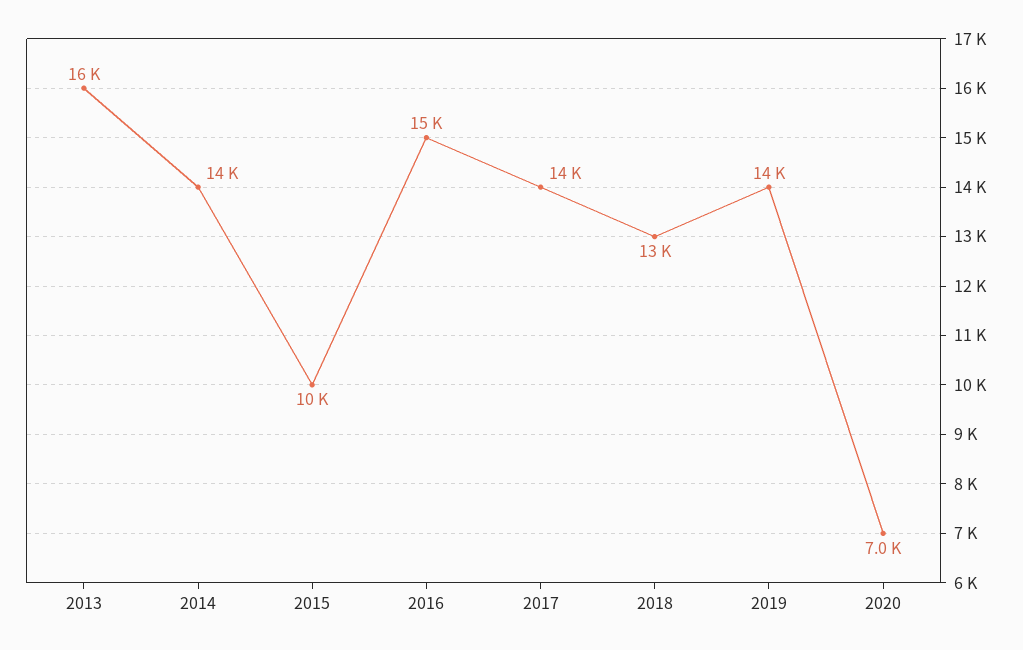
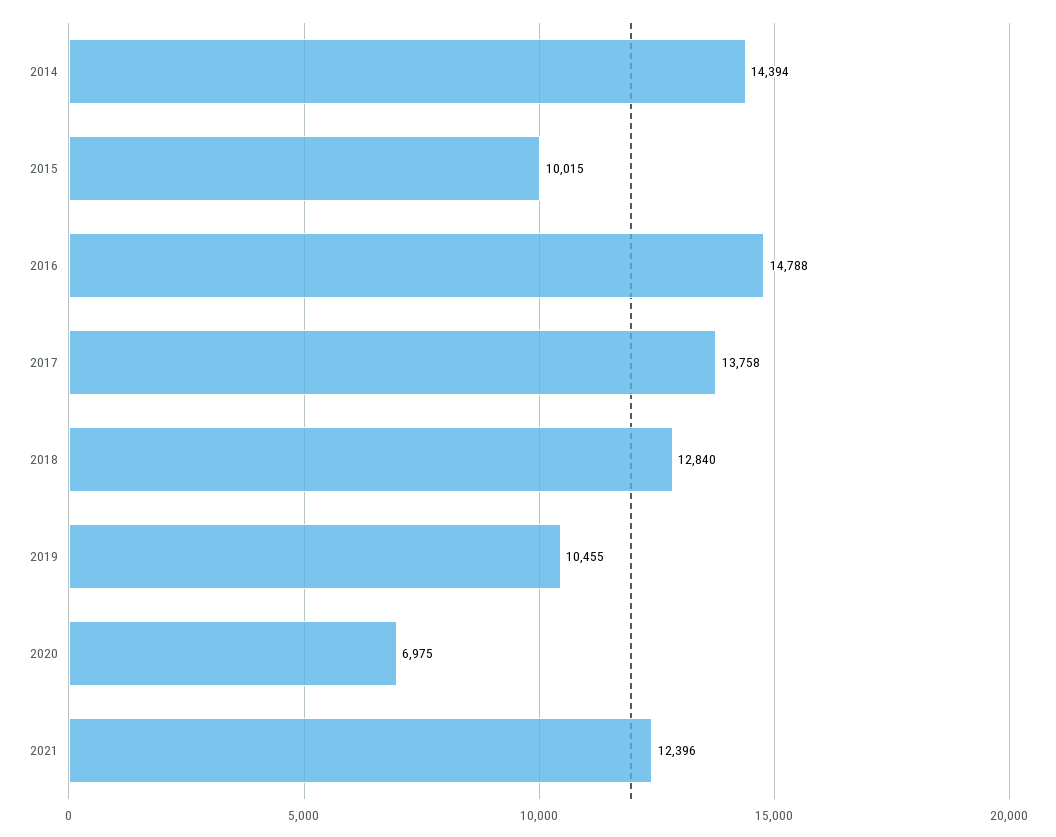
2013: 16000 -> none
2019: 14000 -> 10455
2021: none -> 12396

